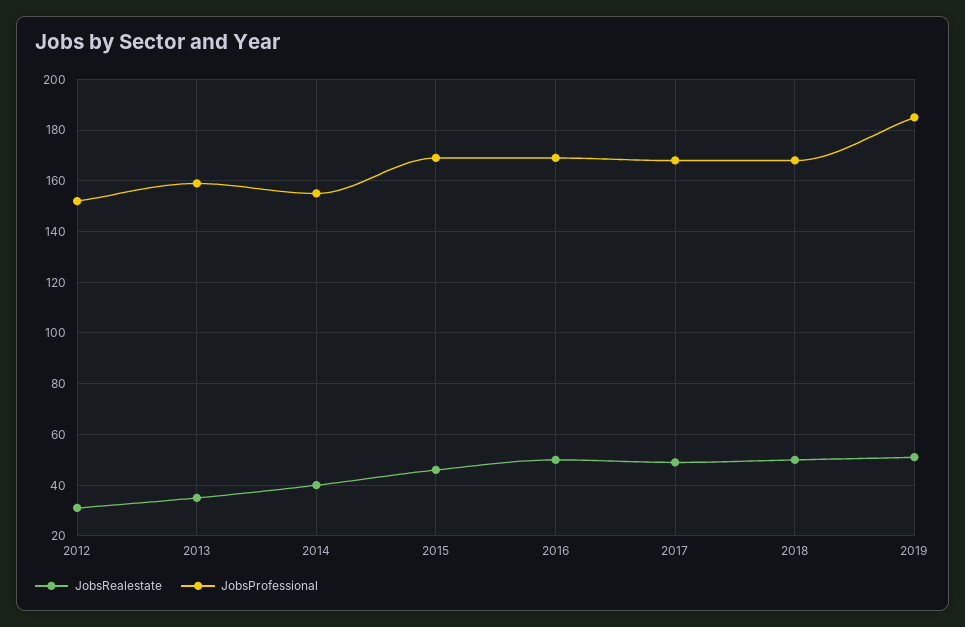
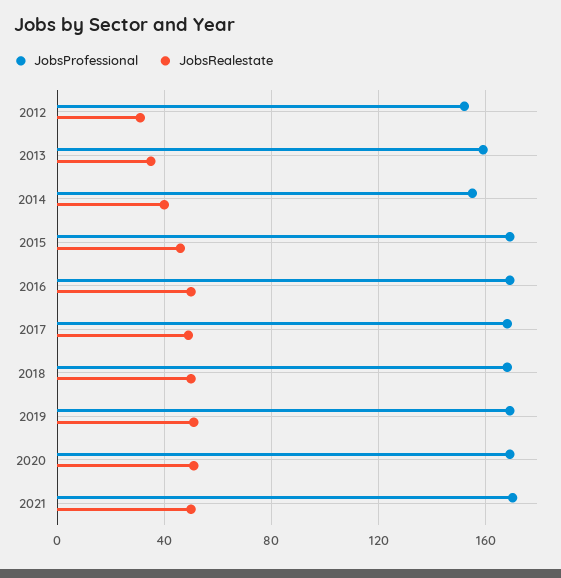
JobsProfessional, 2019: 185 -> 170
JobsProfessional, 2020: none -> 170
JobsRealestate, 2020: none -> 50
JobsProfessional, 2021: none -> 170
JobsRealestate, 2021: none -> 50

